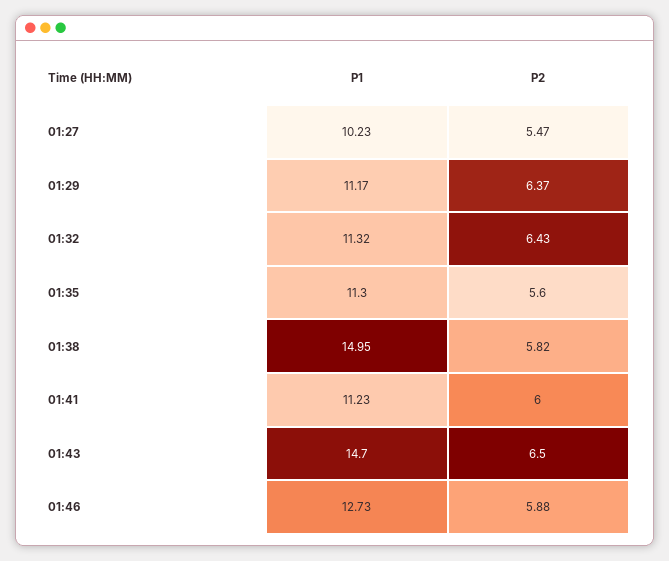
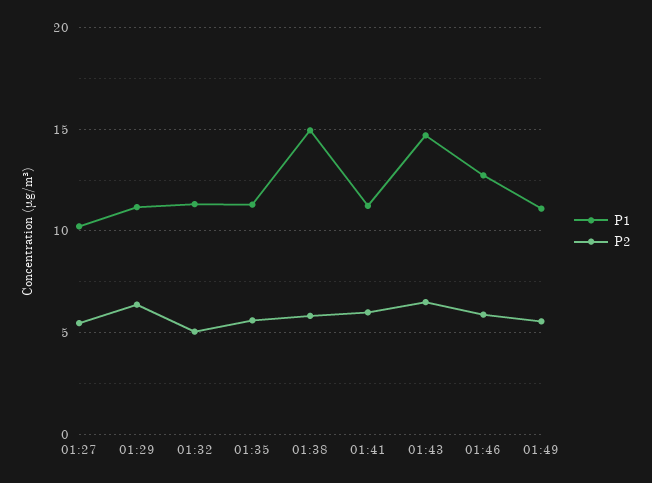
P2, 01:32: 6.43 -> 5
P1, 01:49: none -> 11
P2, 01:49: none -> 5.5

